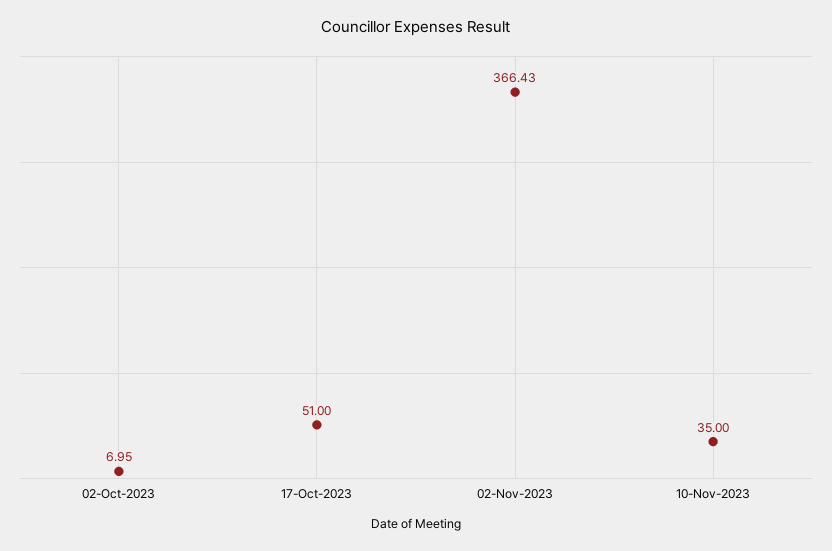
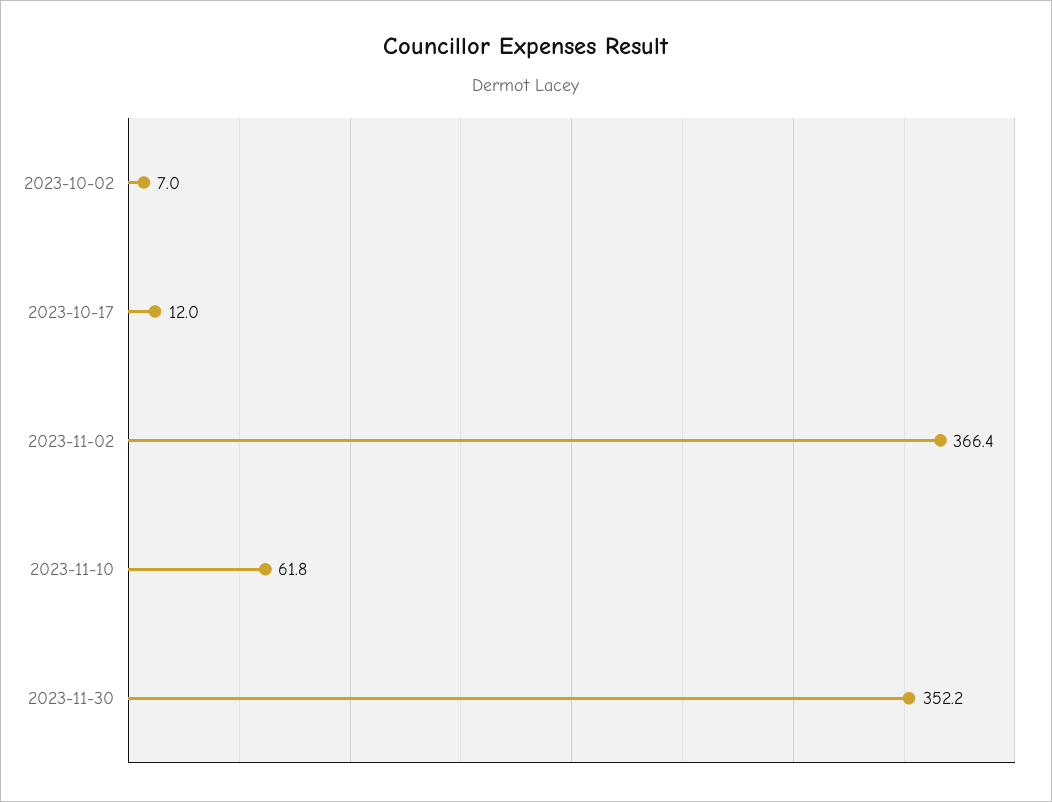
17-Oct-2023: 51 -> 12
10-Nov-2023: 35 -> 61.8
2023-11-30: none -> 352.2

